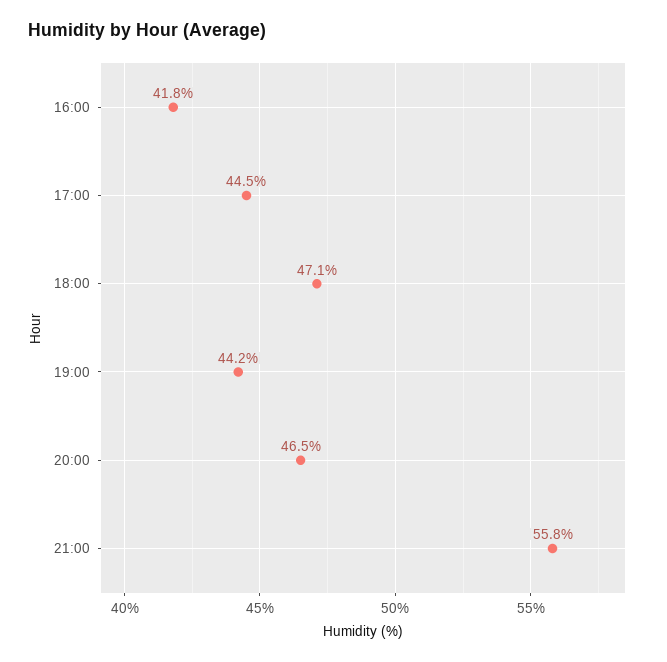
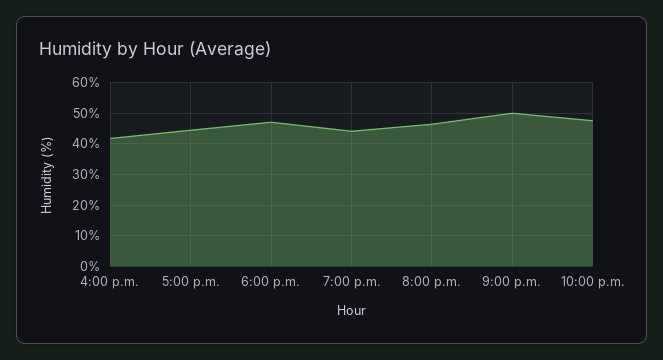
21:00: 55.8 -> 50
10:00 p.m.: none -> 48

